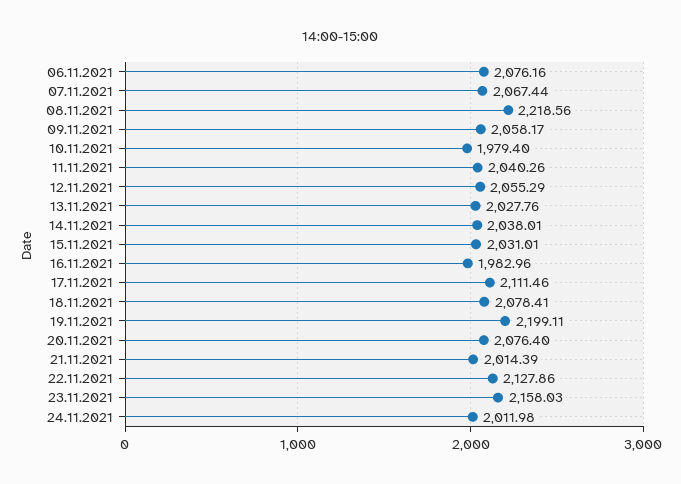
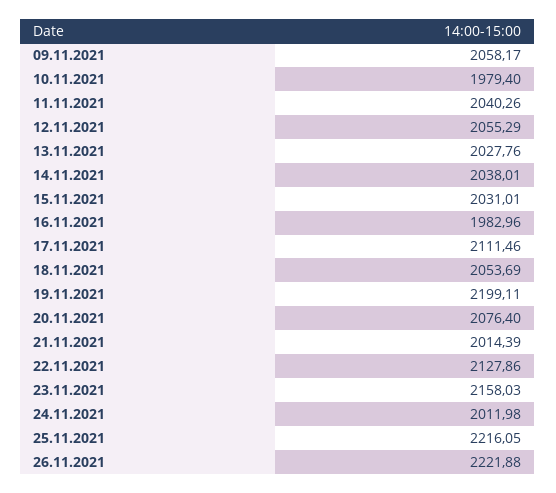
06.11.2021: 2076.16 -> none
07.11.2021: 2067.44 -> none
08.11.2021: 2218.56 -> none
18.11.2021: 2078.41 -> 2053.69
25.11.2021: none -> 2216.05
26.11.2021: none -> 2221.88

